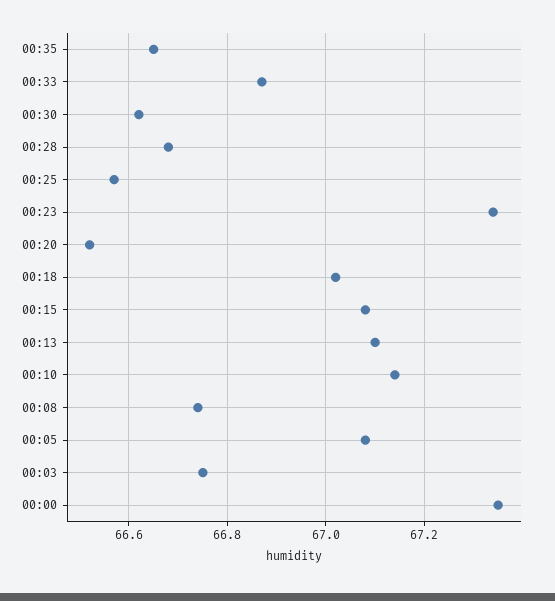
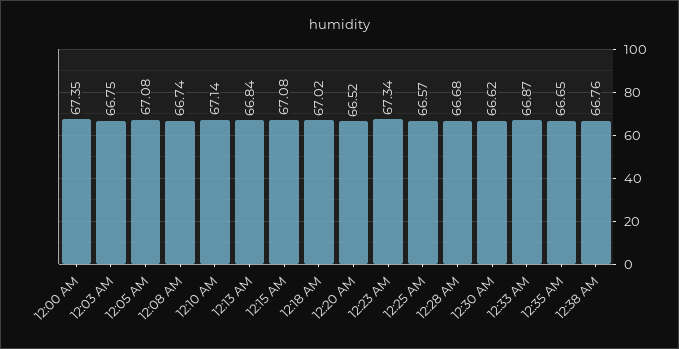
00:13: 67.1 -> 66.84
12:38 AM: none -> 66.76

